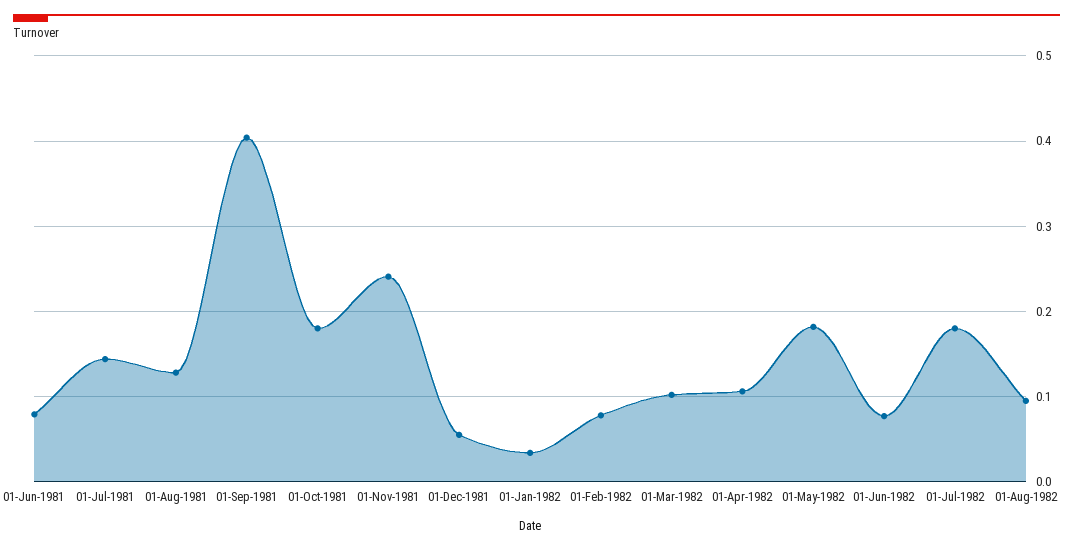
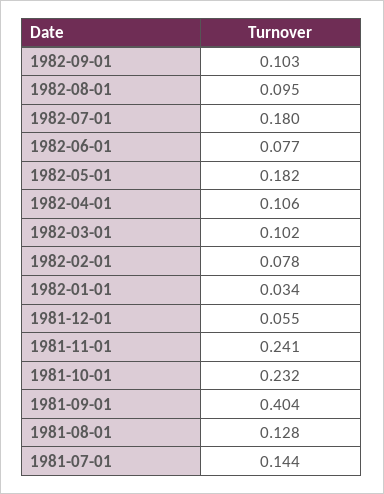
01-Jun-1981: 0.08 -> none
01-Oct-1981: 0.18 -> 0.232
1982-09-01: none -> 0.103

